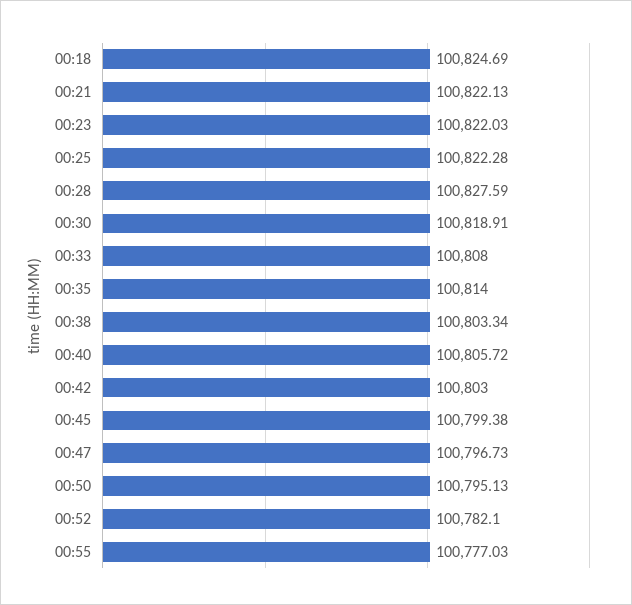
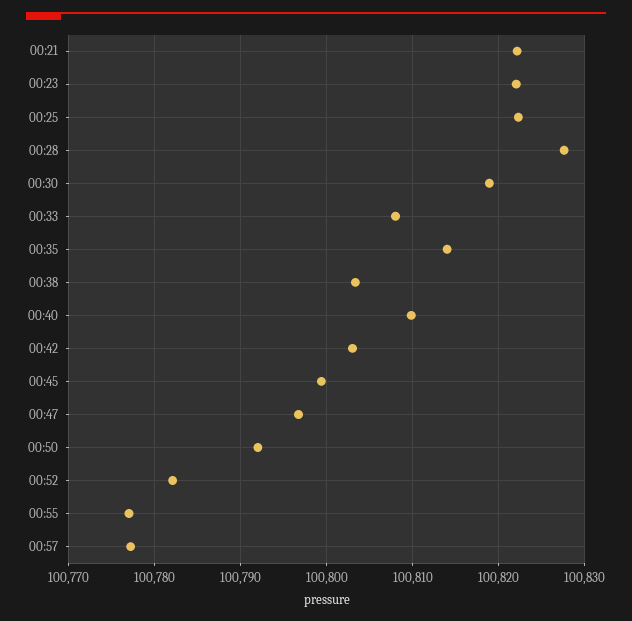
00:18: 100824.69 -> none
00:40: 100805.72 -> 100810
00:50: 100795.13 -> 100792
00:57: none -> 100777

